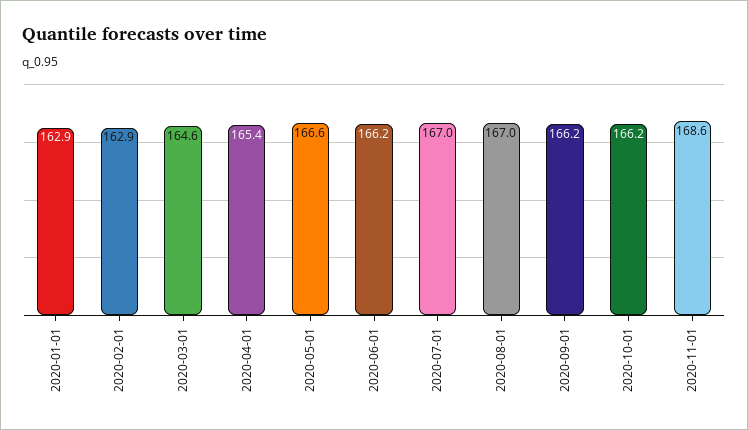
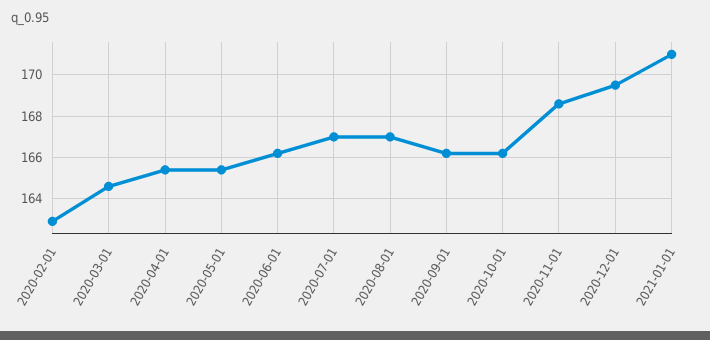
2020-01-01: 162.9 -> none
2020-05-01: 166.6 -> 165.5
2020-12-01: none -> 169.5
2021-01-01: none -> 171

